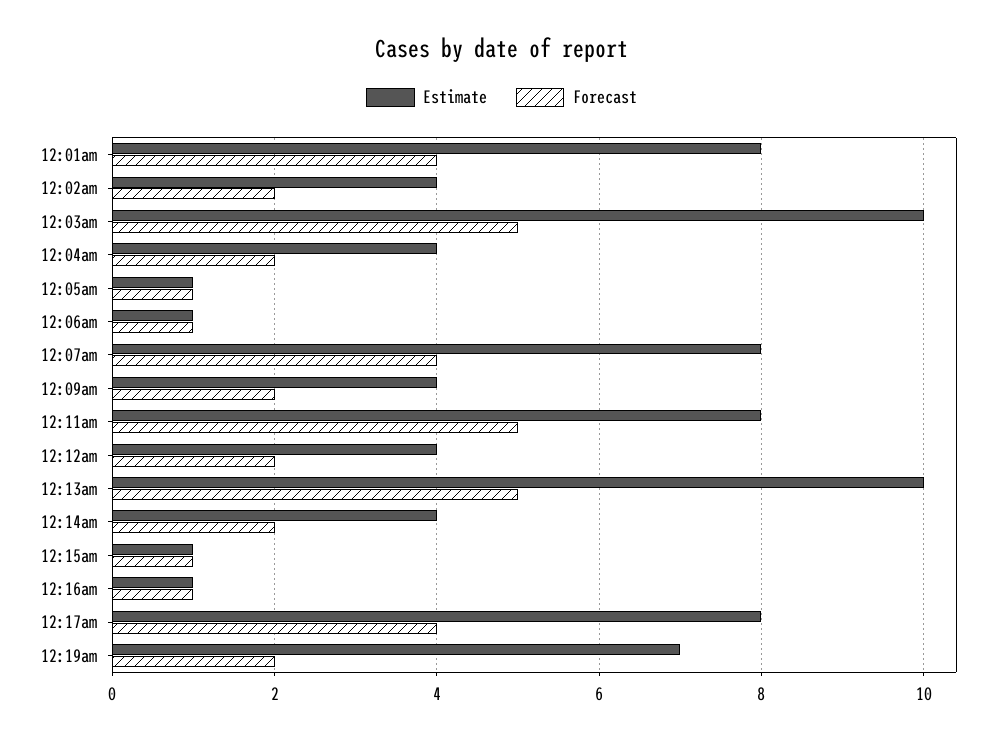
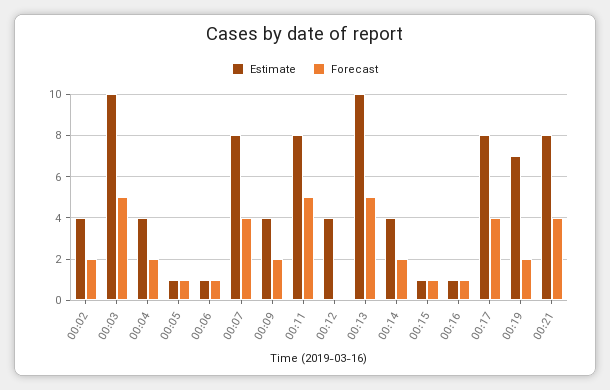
Estimate, 12:01am: 8 -> none
Forecast, 12:01am: 4 -> none
Forecast, 12:12am: 2 -> 0
Estimate, 00:21: none -> 8
Forecast, 00:21: none -> 4

